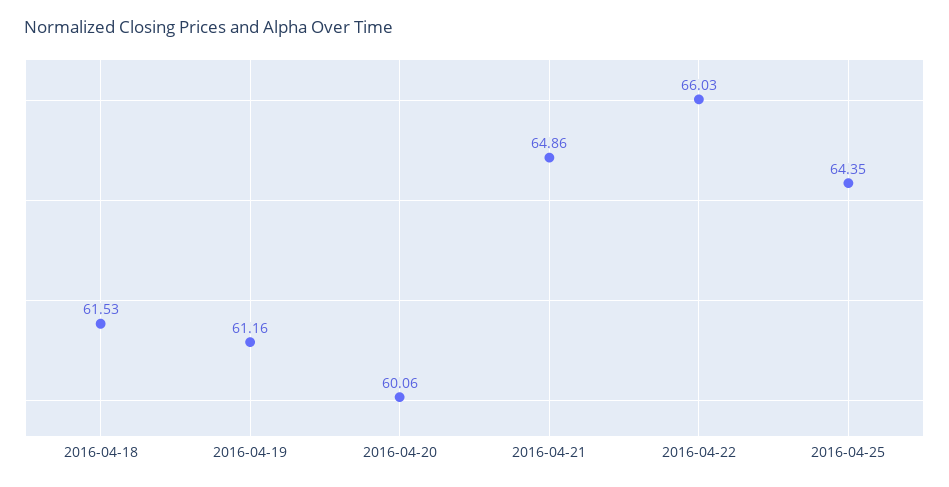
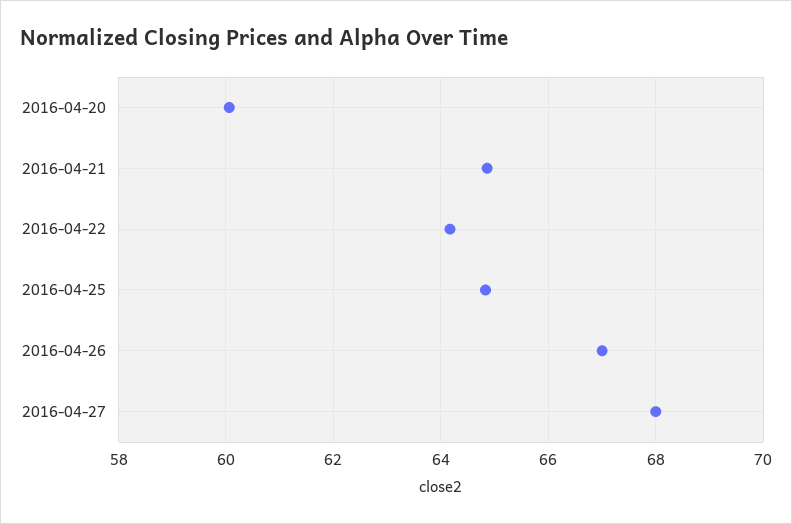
2016-04-18: 61.53 -> none
2016-04-19: 61.16 -> none
2016-04-22: 66.03 -> 64.2
2016-04-25: 64.35 -> 64.8
2016-04-26: none -> 67
2016-04-27: none -> 68

